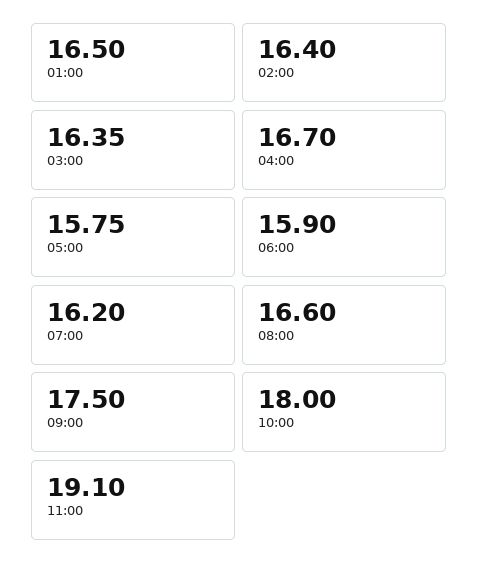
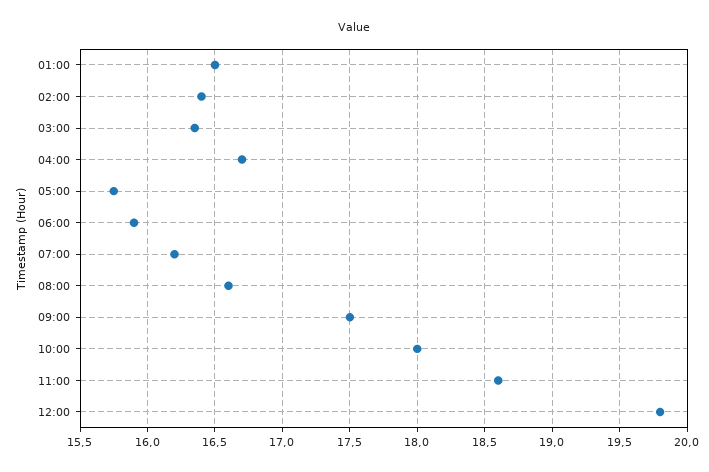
11:00: 19.1 -> 18.6
12:00: none -> 19.8

